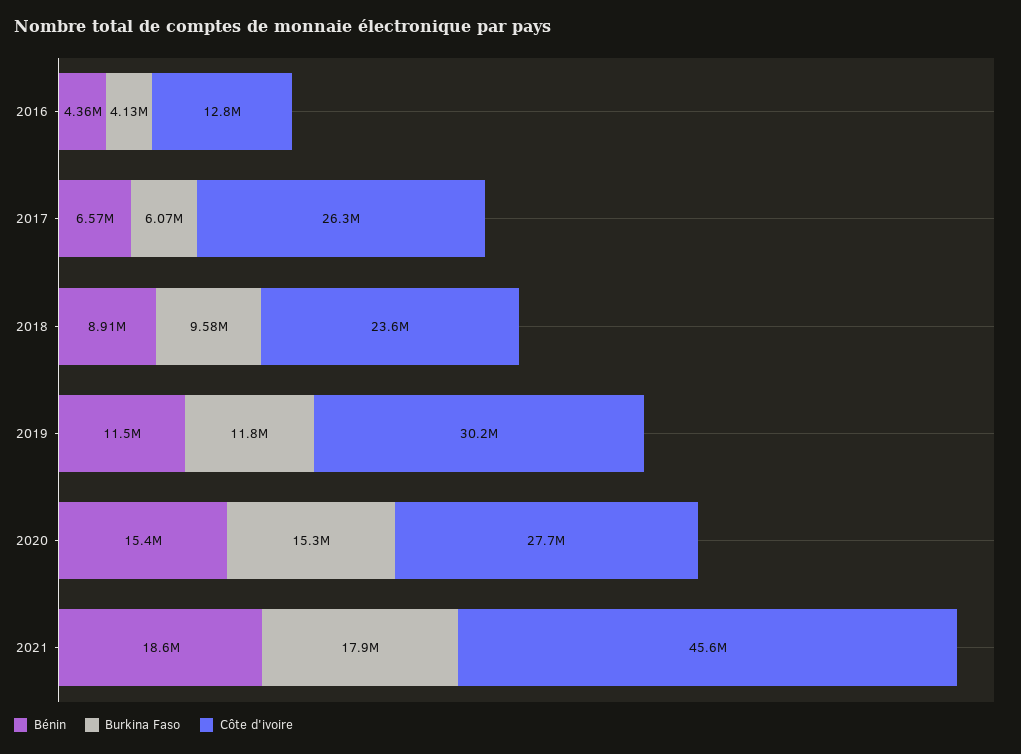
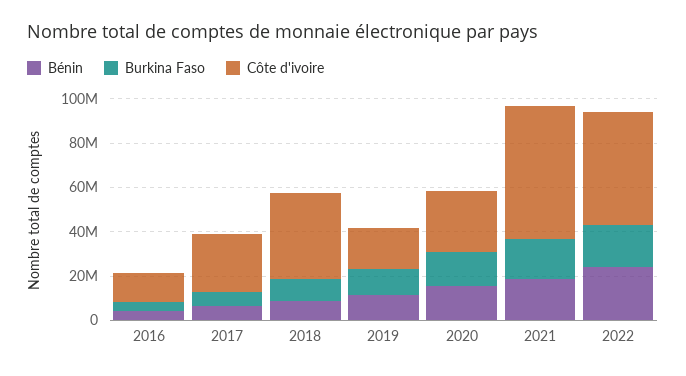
Côte d'ivoire, 2018: 23600000 -> 40000000
Côte d'ivoire, 2019: 30200000 -> 20000000
Côte d'ivoire, 2021: 45600000 -> 60000000
Bénin, 2022: none -> 25000000
Burkina Faso, 2022: none -> 20000000
Côte d'ivoire, 2022: none -> 50000000

